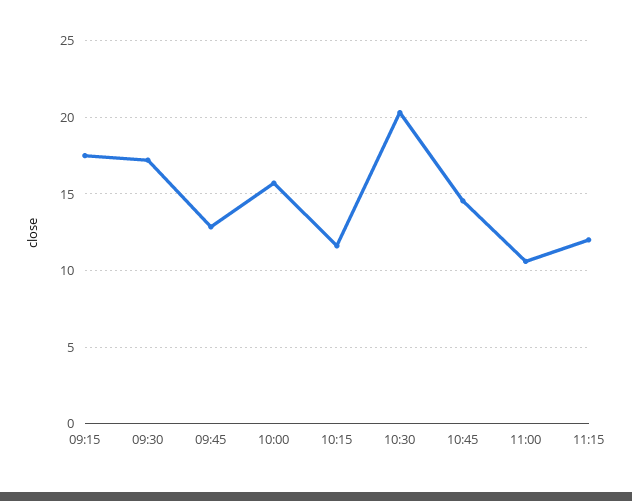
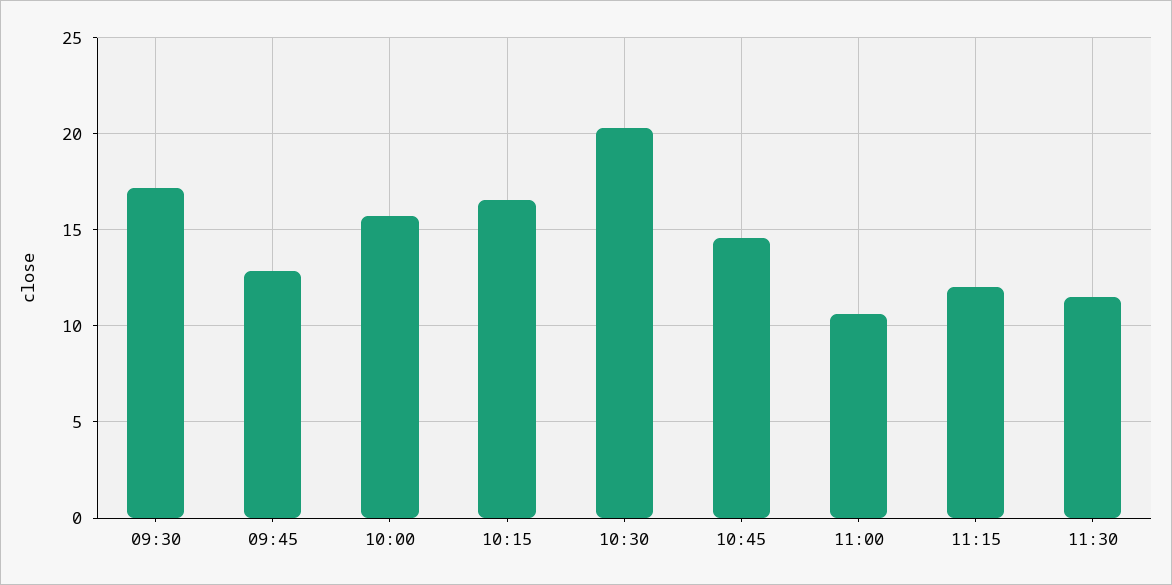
09:15: 17.5 -> none
10:15: 11.5 -> 16.5
11:30: none -> 11.5

